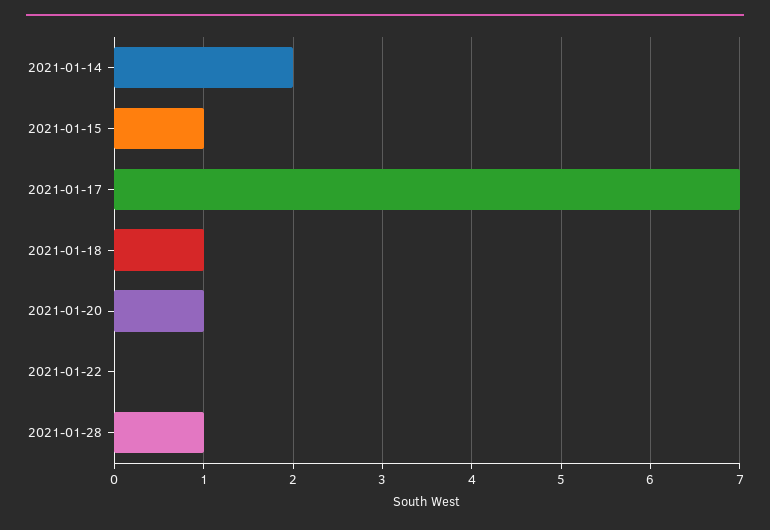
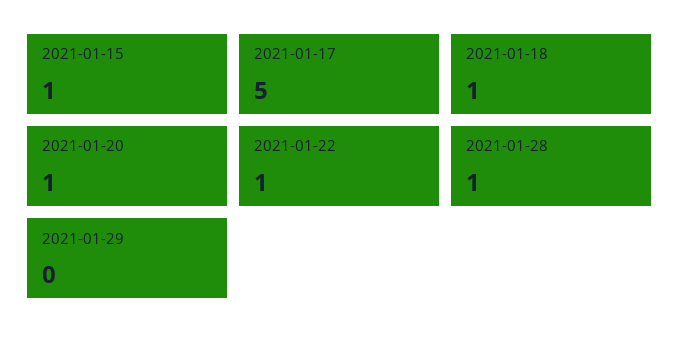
2021-01-14: 2 -> none
2021-01-17: 7 -> 5
2021-01-22: 0 -> 1
2021-01-29: none -> 0

